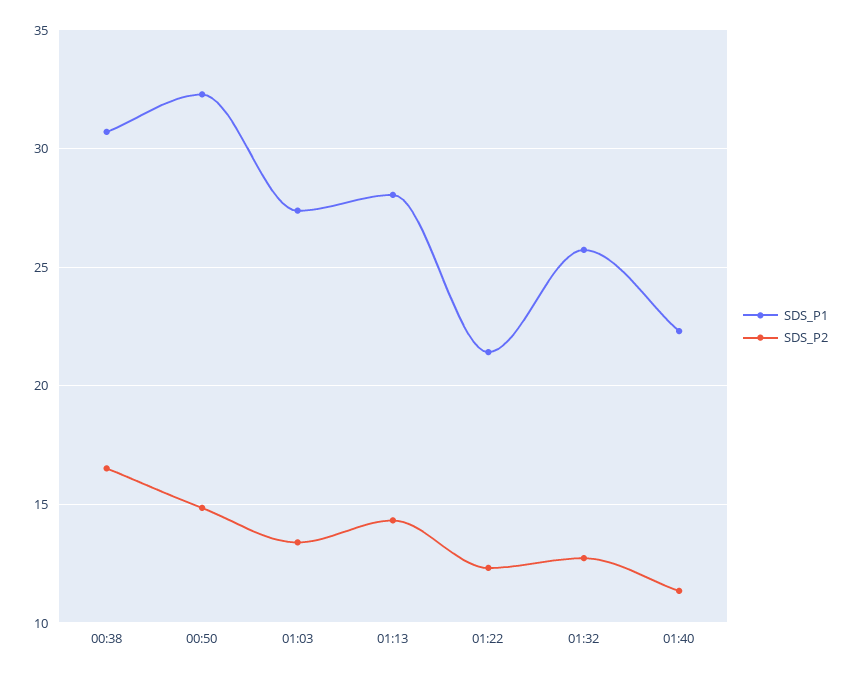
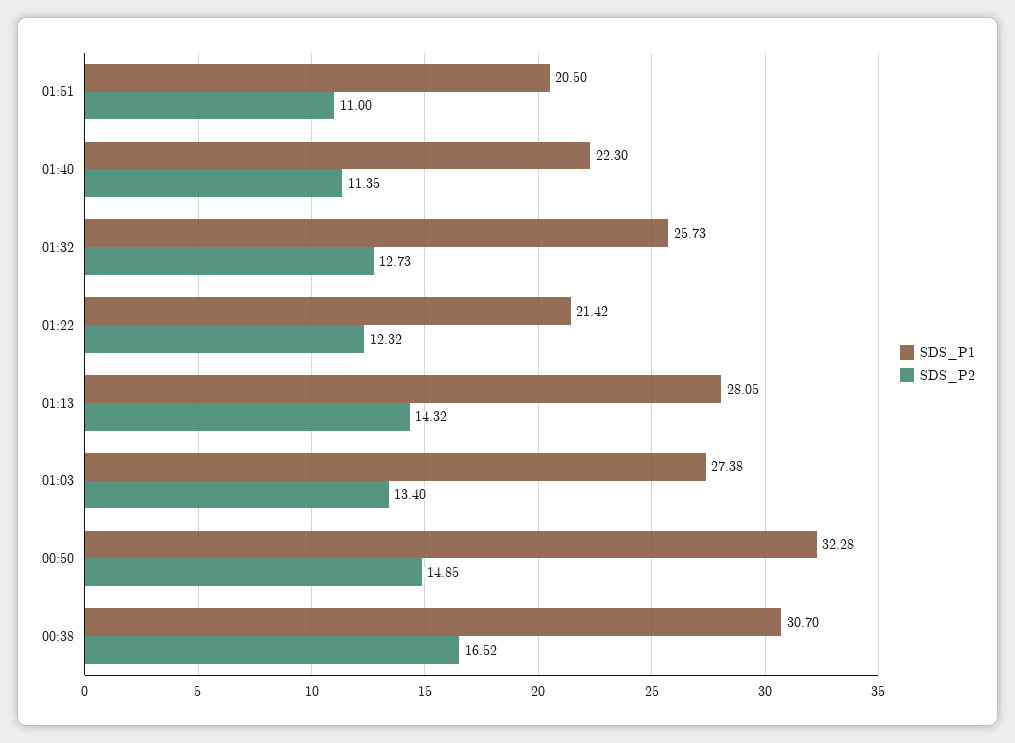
SDS_P1, 01:51: none -> 20.5
SDS_P2, 01:51: none -> 11

